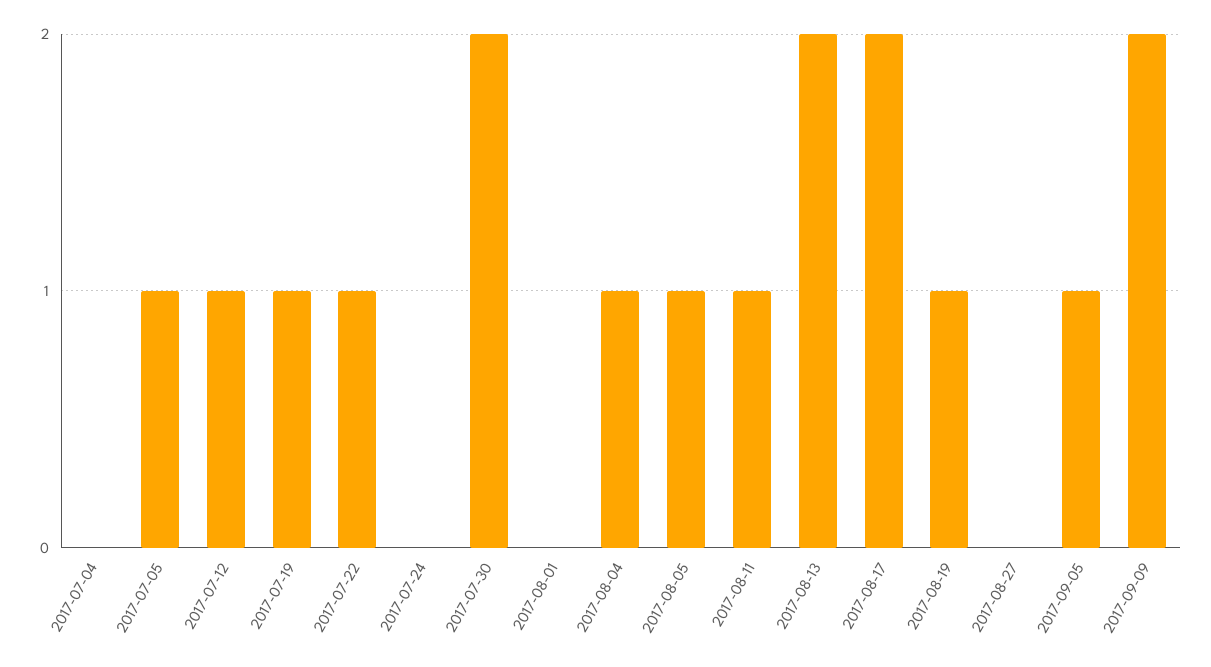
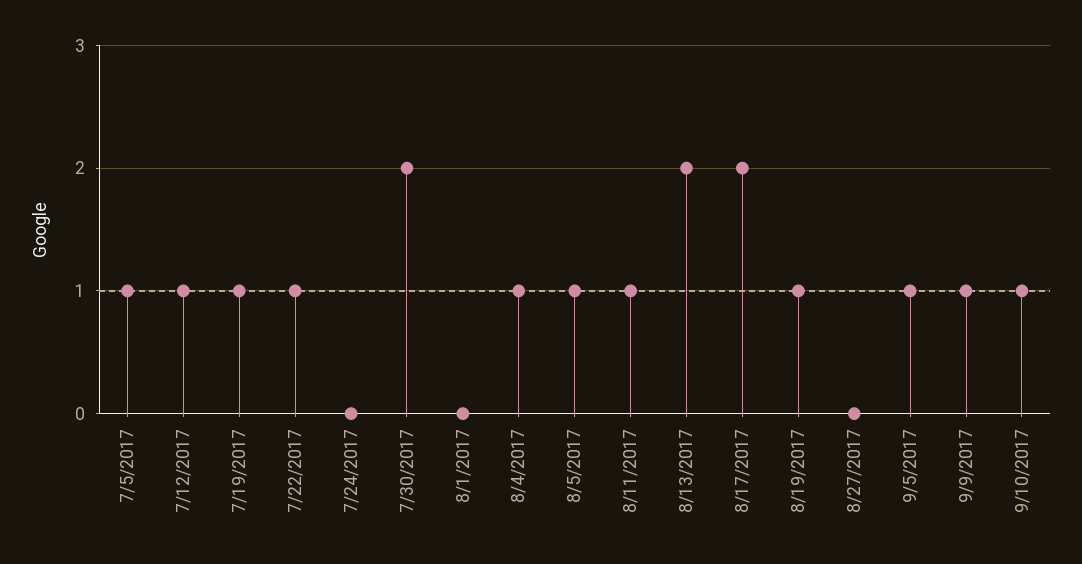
2017-07-04: 0 -> none
2017-09-09: 2 -> 1
9/10/2017: none -> 1

